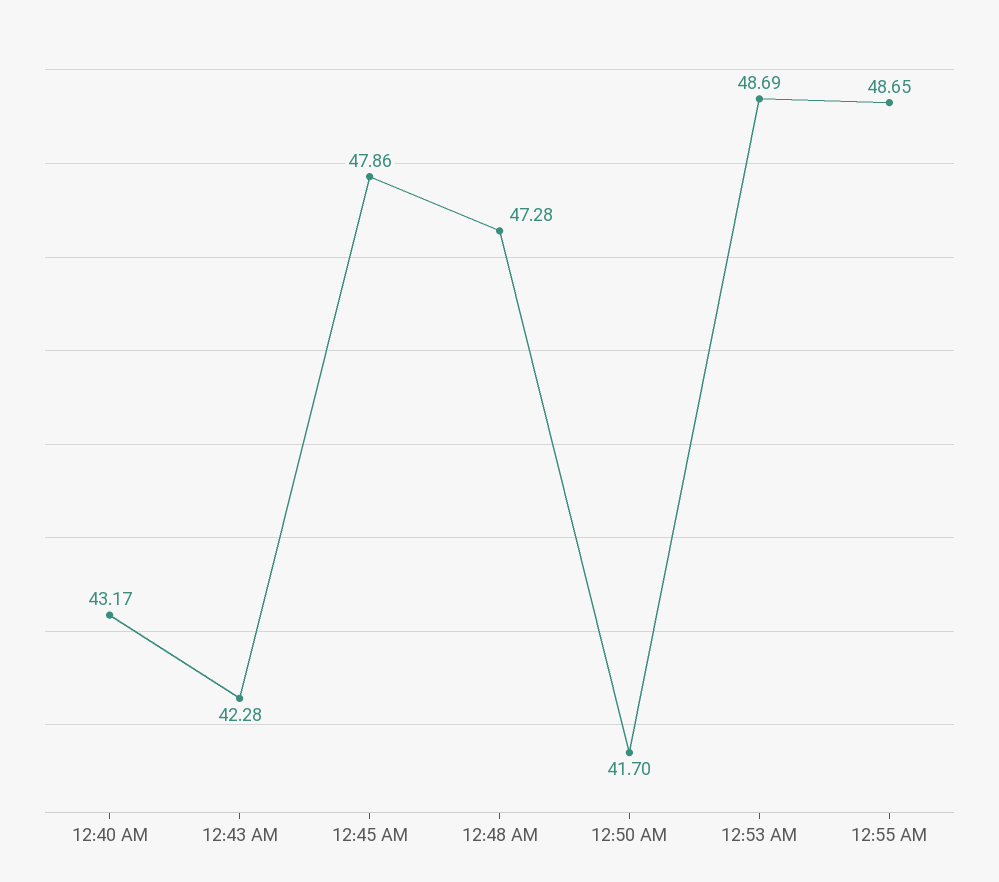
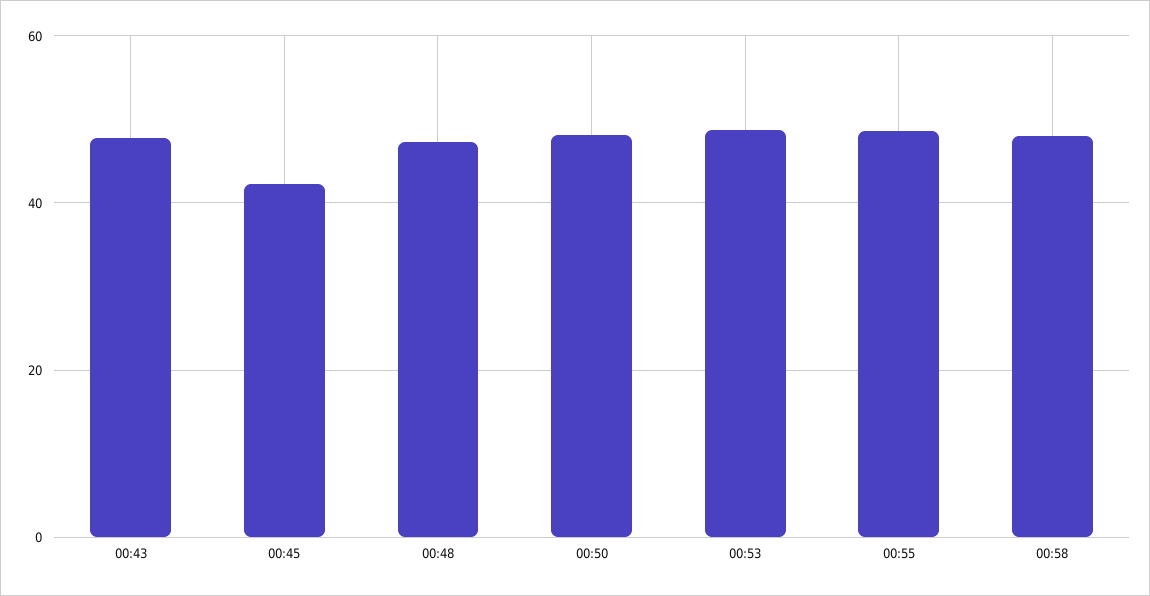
12:40 AM: 43.17 -> none
12:43 AM: 42.28 -> 48
12:45 AM: 47.86 -> 42
12:50 AM: 41.7 -> 48
00:58: none -> 48

